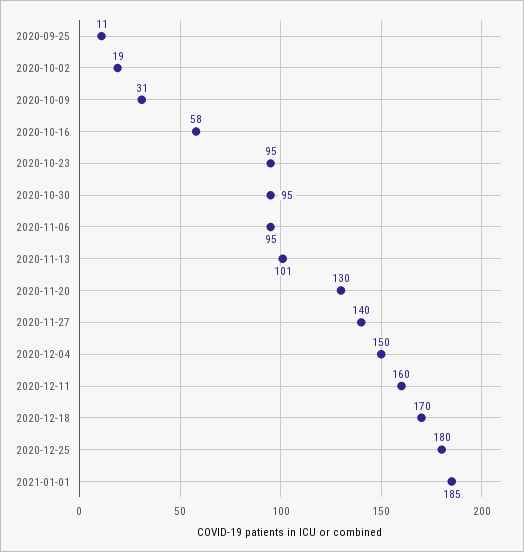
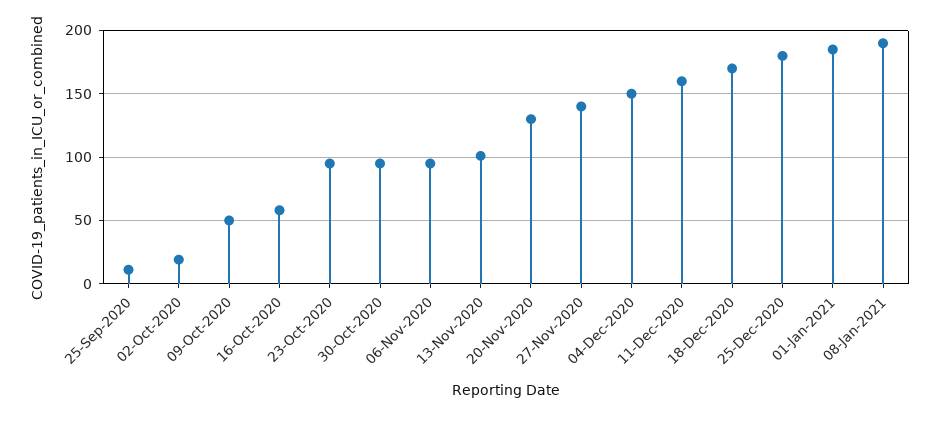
2020-10-09: 31 -> 50
08-Jan-2021: none -> 190

